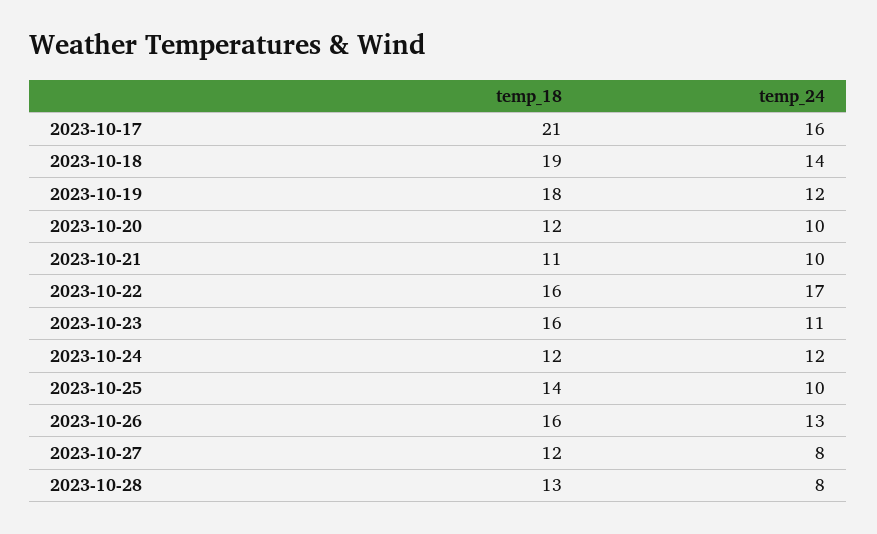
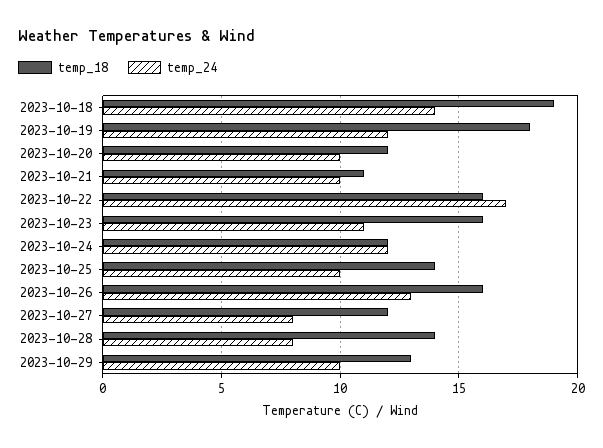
temp_18, 2023-10-17: 21 -> none
temp_24, 2023-10-17: 16 -> none
temp_18, 2023-10-28: 13 -> 14
temp_18, 2023-10-29: none -> 13
temp_24, 2023-10-29: none -> 10

